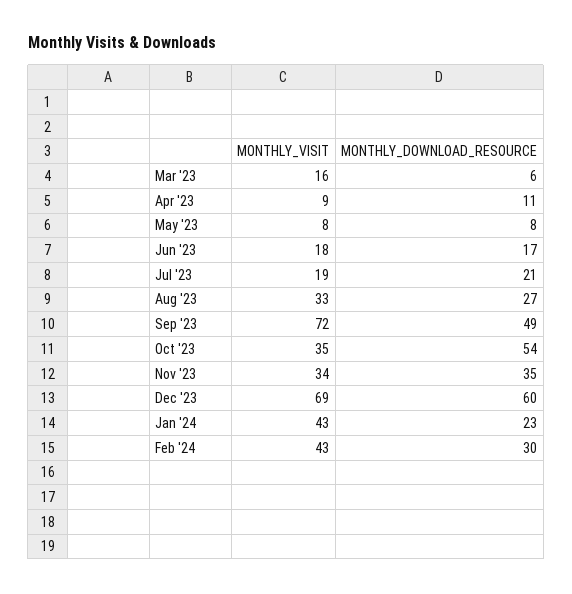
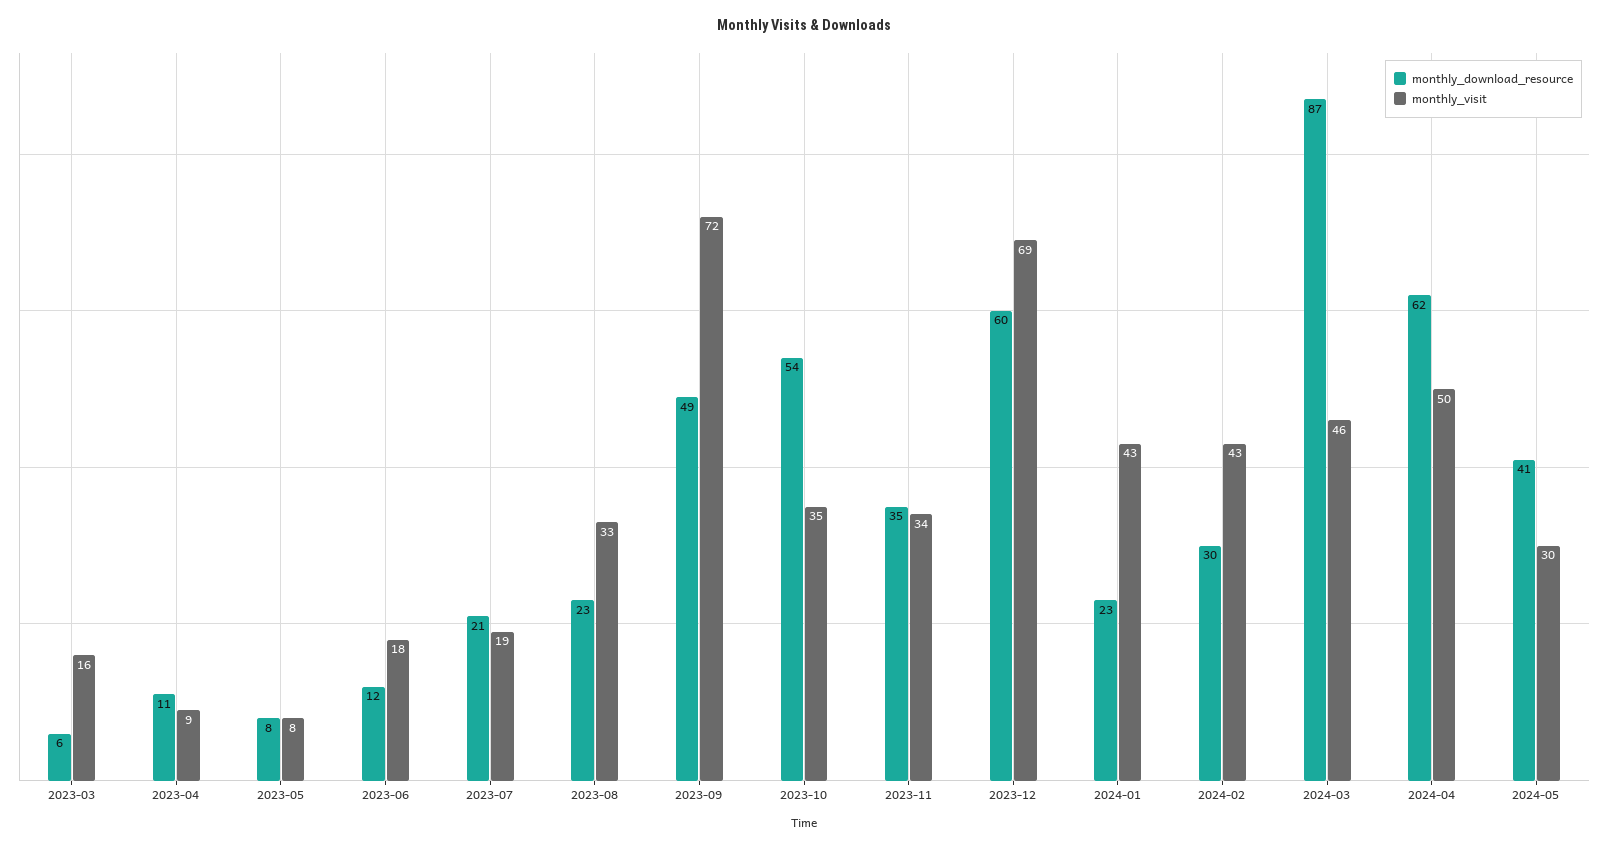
MONTHLY_DOWNLOAD_RESOURCE, Jun '23: 17 -> 12
MONTHLY_DOWNLOAD_RESOURCE, Aug '23: 27 -> 23
MONTHLY_DOWNLOAD_RESOURCE, 2024-03: none -> 87
MONTHLY_VISIT, 2024-03: none -> 46
MONTHLY_DOWNLOAD_RESOURCE, 2024-04: none -> 62
MONTHLY_VISIT, 2024-04: none -> 50
MONTHLY_DOWNLOAD_RESOURCE, 2024-05: none -> 41
MONTHLY_VISIT, 2024-05: none -> 30

